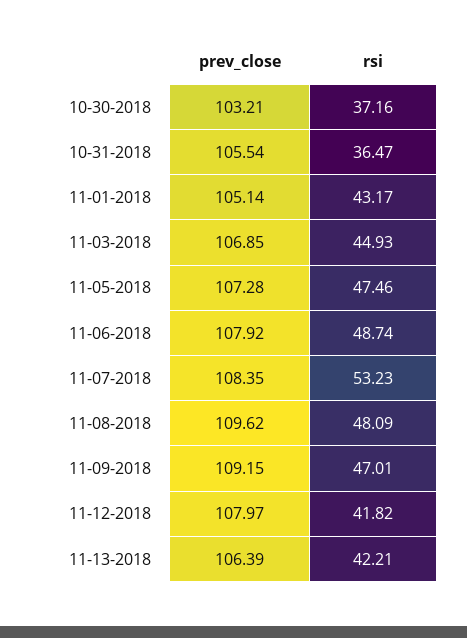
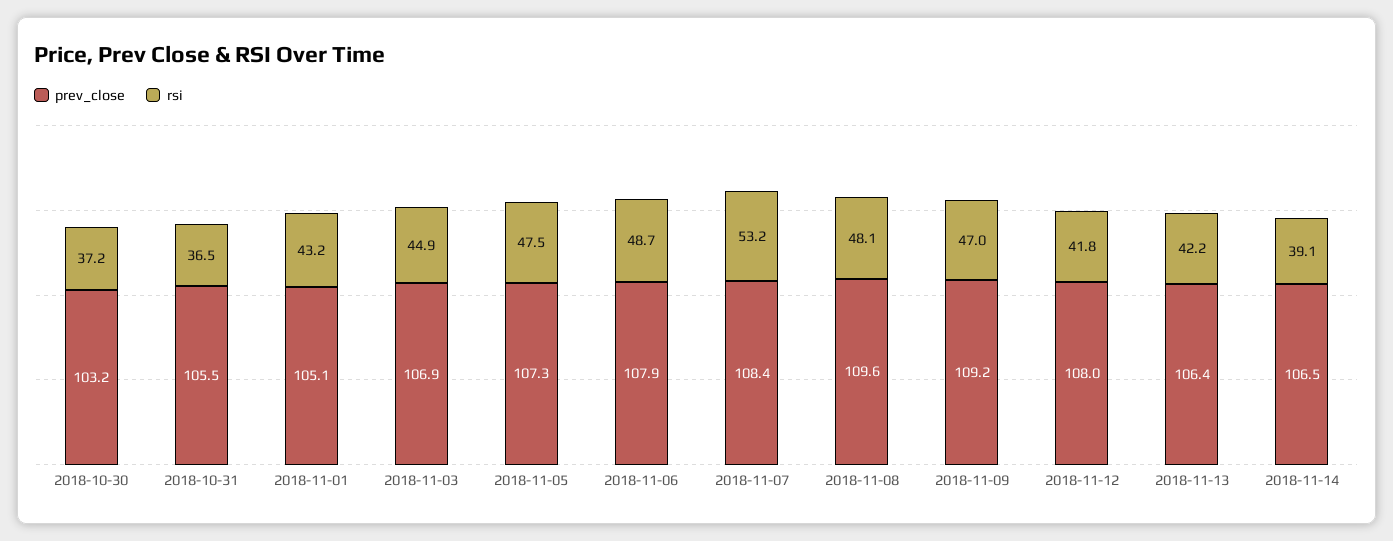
prev_close, 2018-11-14: none -> 106.5
rsi, 2018-11-14: none -> 39.1

